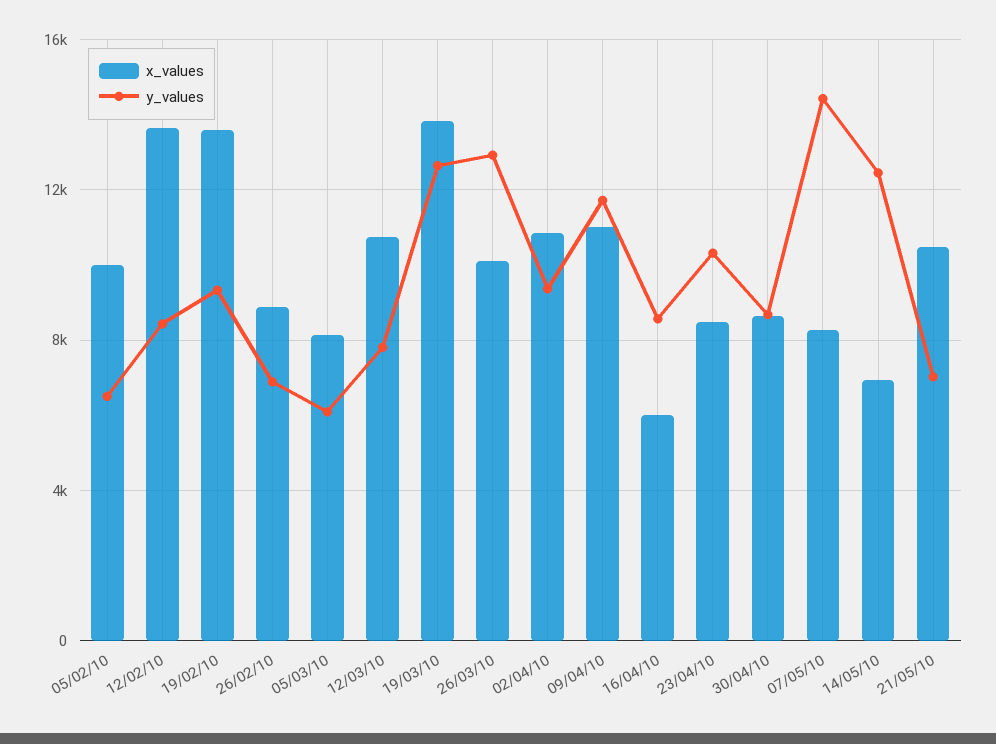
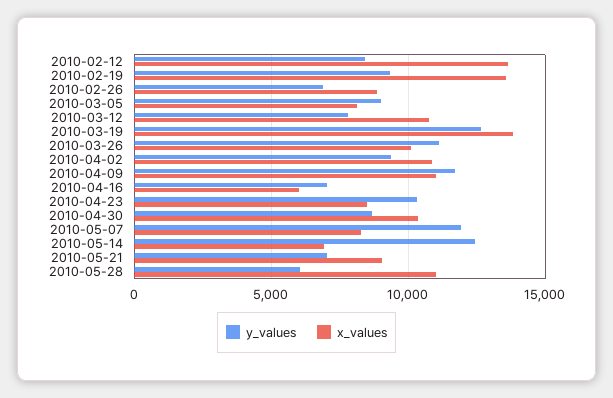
x_values, 05/02/10: 10000 -> none
y_values, 05/02/10: 6500 -> none
y_values, 05/03/10: 6000 -> 9000
y_values, 26/03/10: 13000 -> 11000
y_values, 16/04/10: 8500 -> 7000
x_values, 30/04/10: 8500 -> 10500
y_values, 07/05/10: 14500 -> 12000
x_values, 21/05/10: 10500 -> 9000
y_values, 2010-05-28: none -> 6000
x_values, 2010-05-28: none -> 11000

